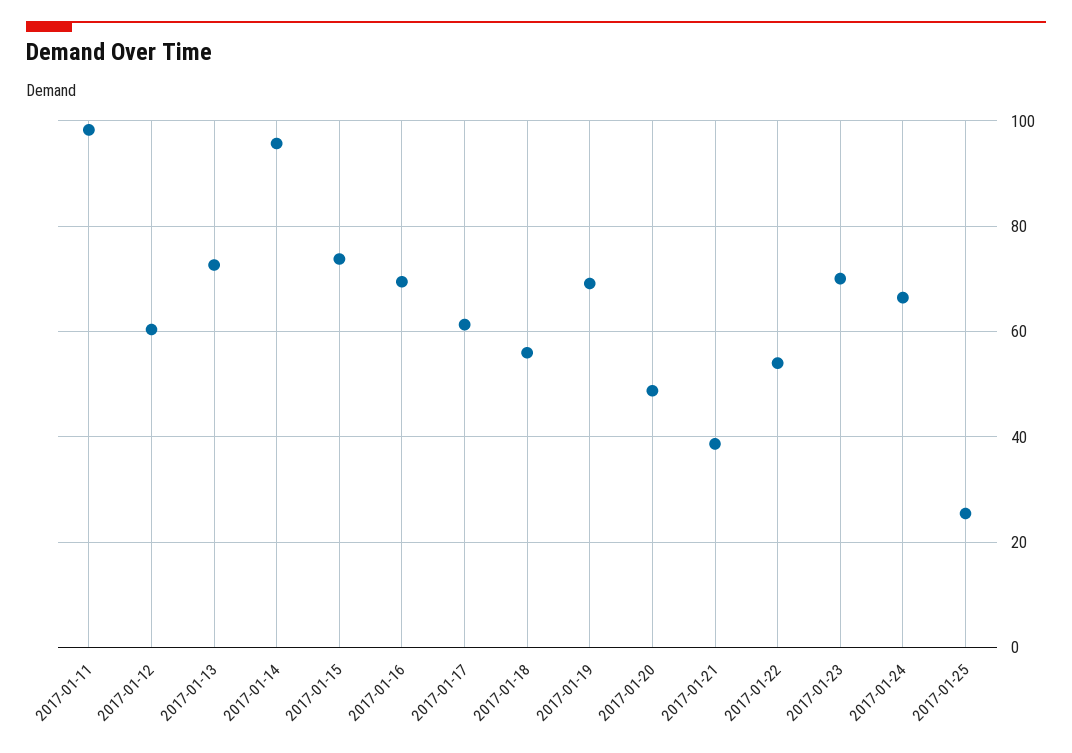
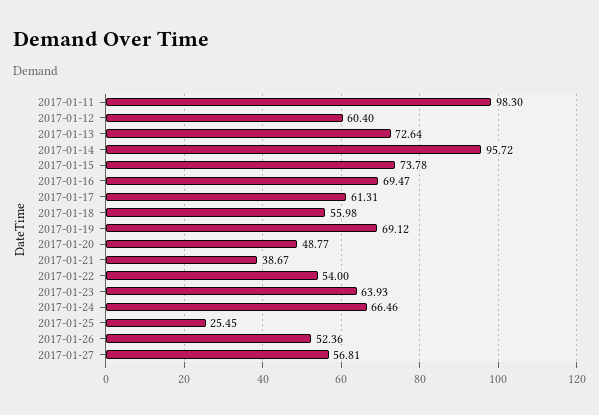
2017-01-23: 70 -> 63.93
2017-01-26: none -> 52.36
2017-01-27: none -> 56.81

